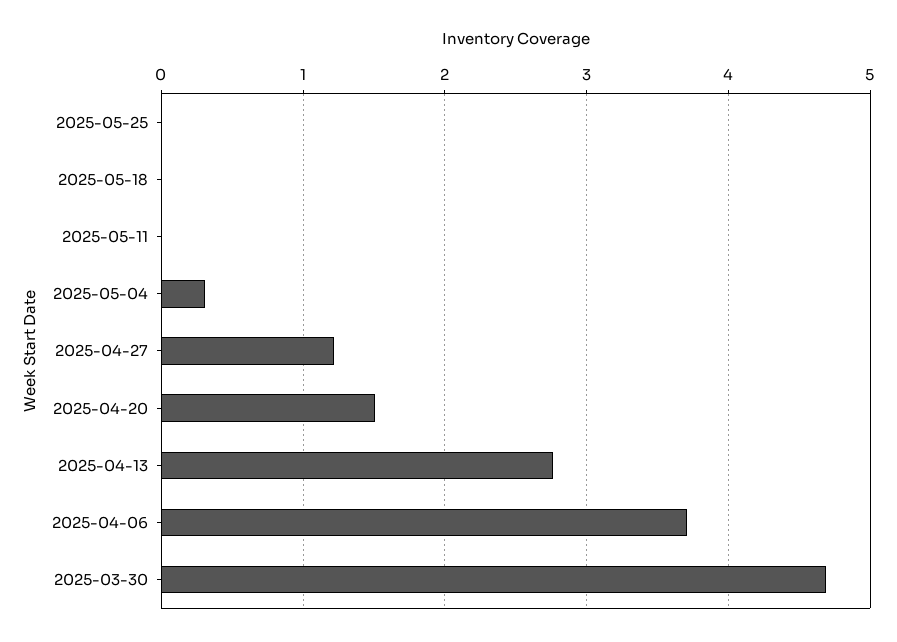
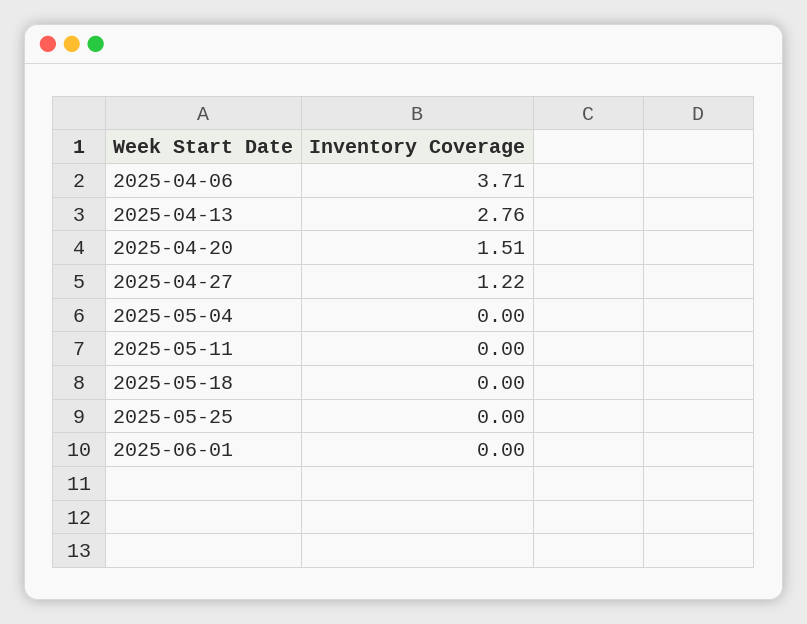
2025-05-04: 0.3 -> 0
2025-03-30: 4.7 -> none
2025-06-01: none -> 0

